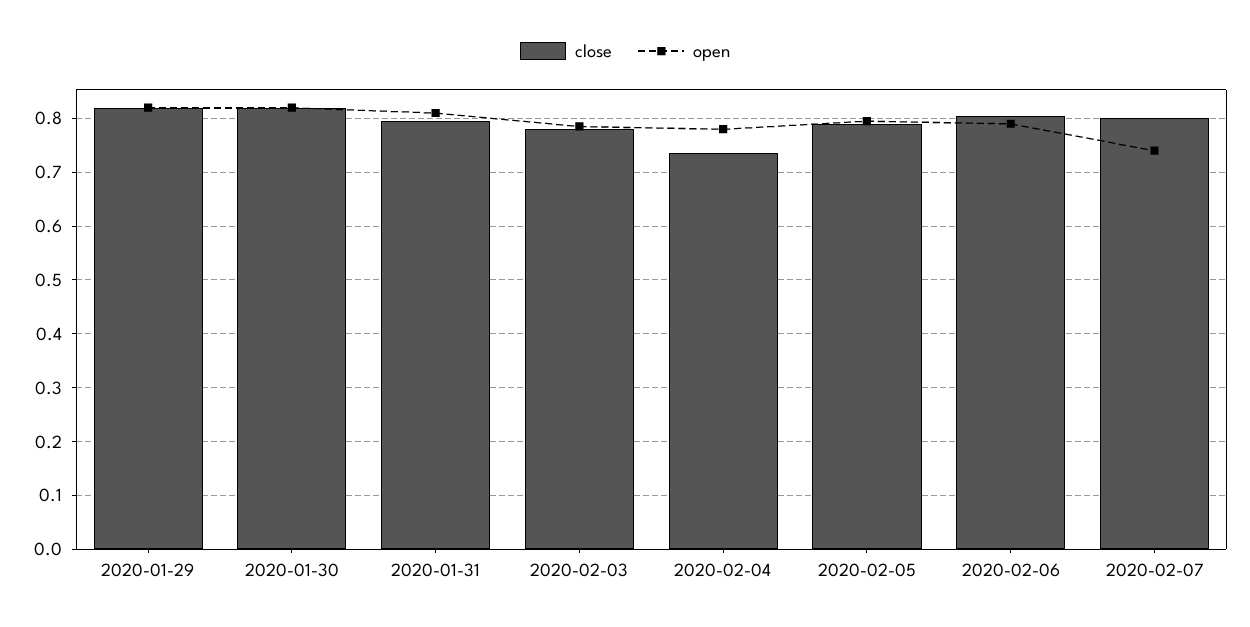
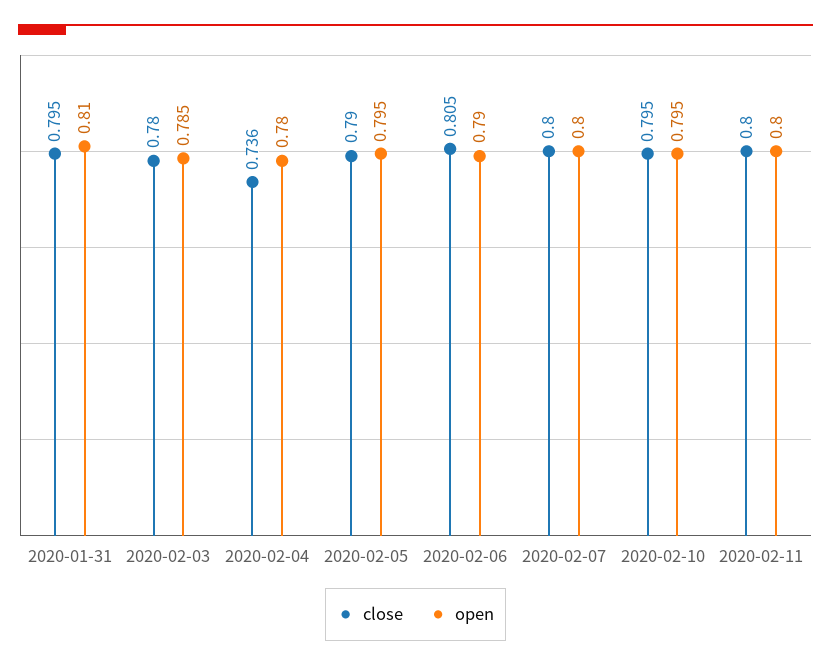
close, 2020-01-29: 0.82 -> none
open, 2020-01-29: 0.82 -> none
close, 2020-01-30: 0.82 -> none
open, 2020-01-30: 0.82 -> none
open, 2020-02-07: 0.74 -> 0.8
close, 2020-02-10: none -> 0.795
open, 2020-02-10: none -> 0.795
close, 2020-02-11: none -> 0.8
open, 2020-02-11: none -> 0.8

